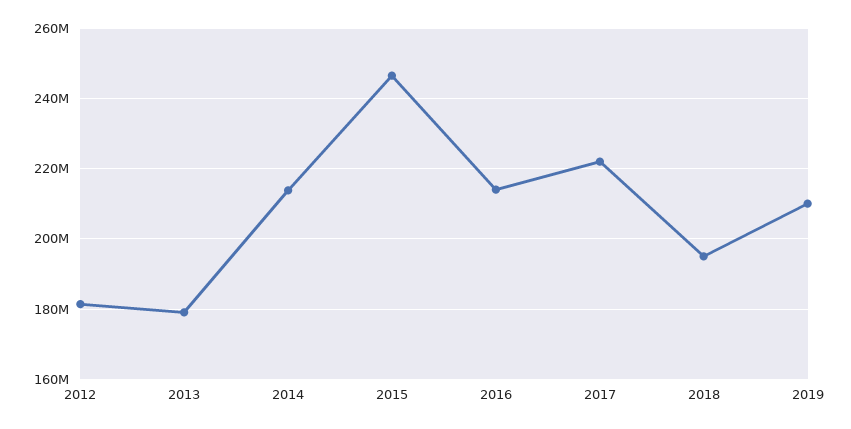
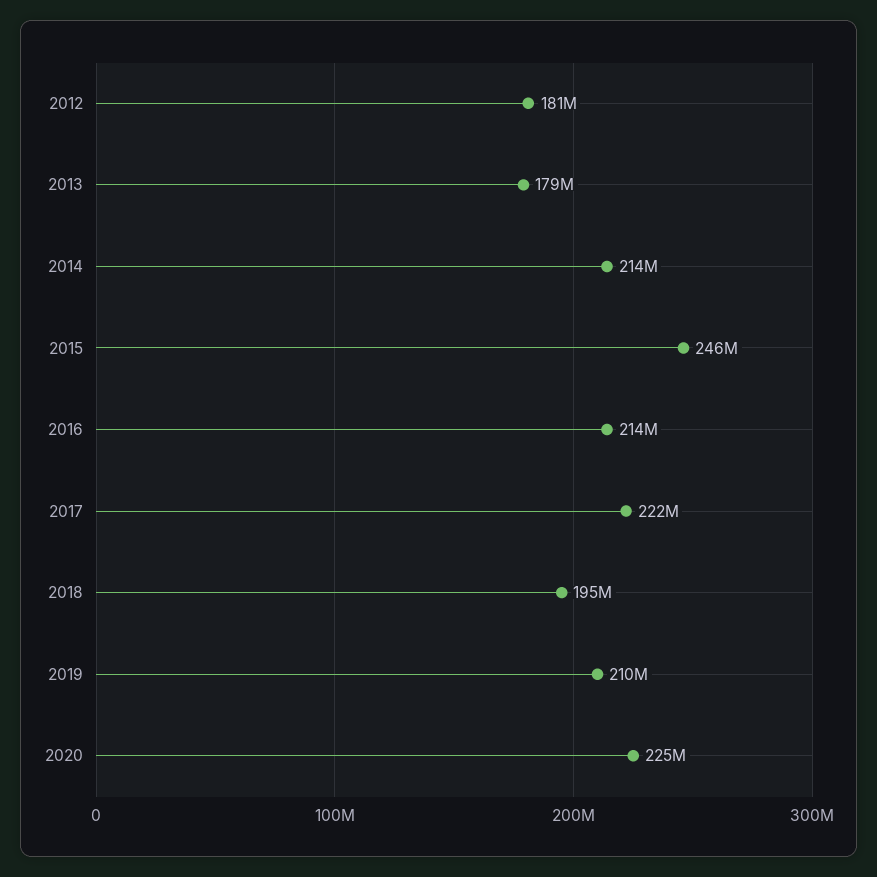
2020: none -> 225000000

